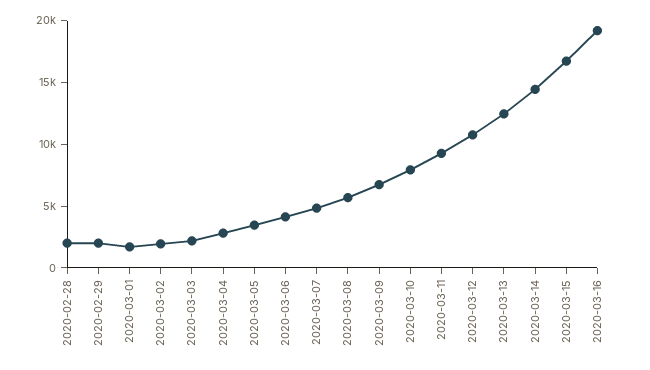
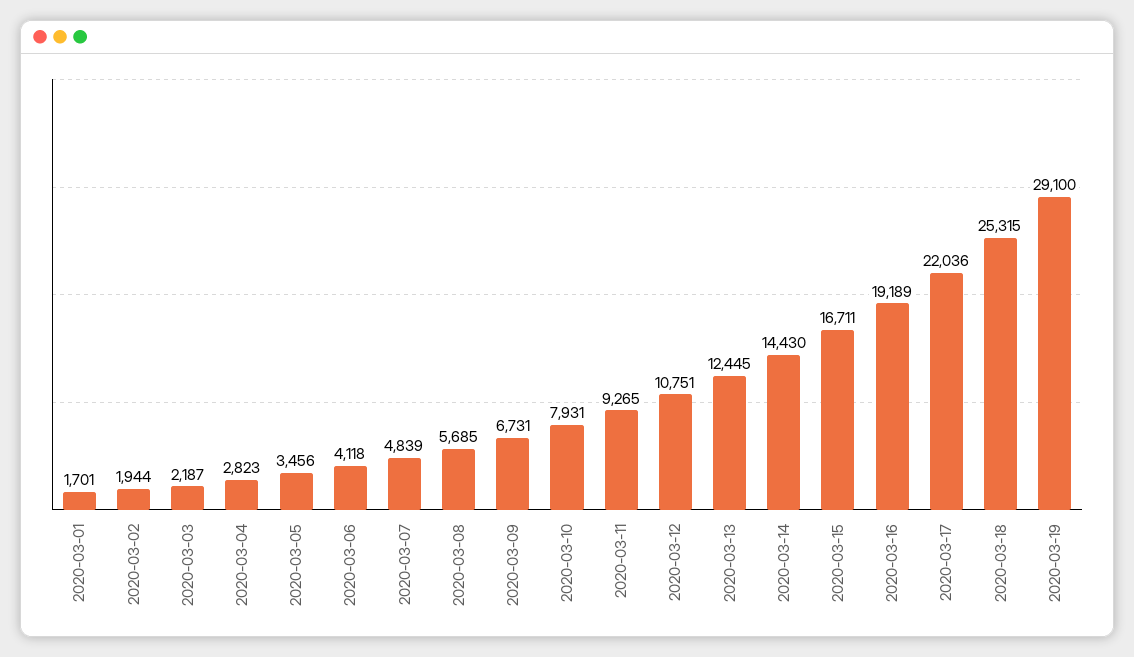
2020-02-28: 2000 -> none
2020-02-29: 2000 -> none
2020-03-17: none -> 22036
2020-03-18: none -> 25315
2020-03-19: none -> 29100

